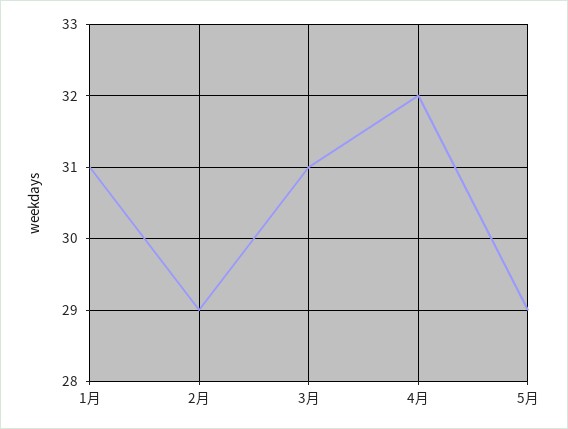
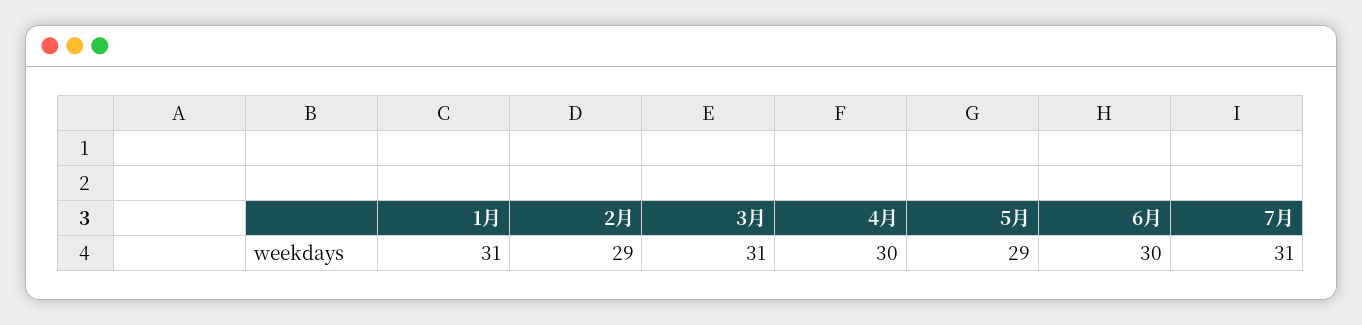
4月: 32 -> 30
6月: none -> 30
7月: none -> 31

